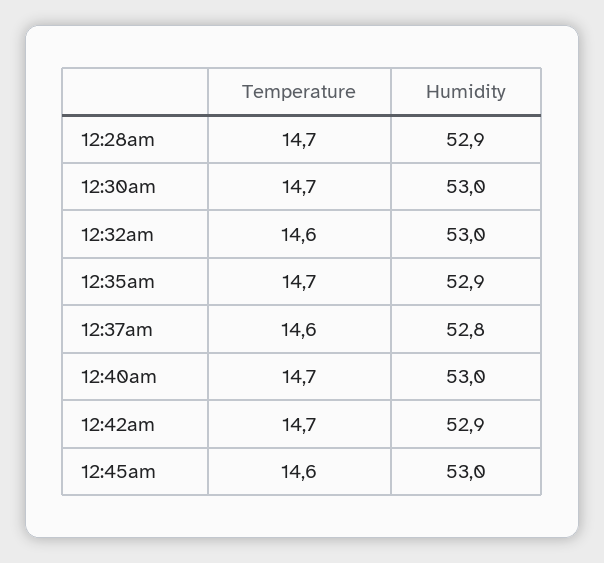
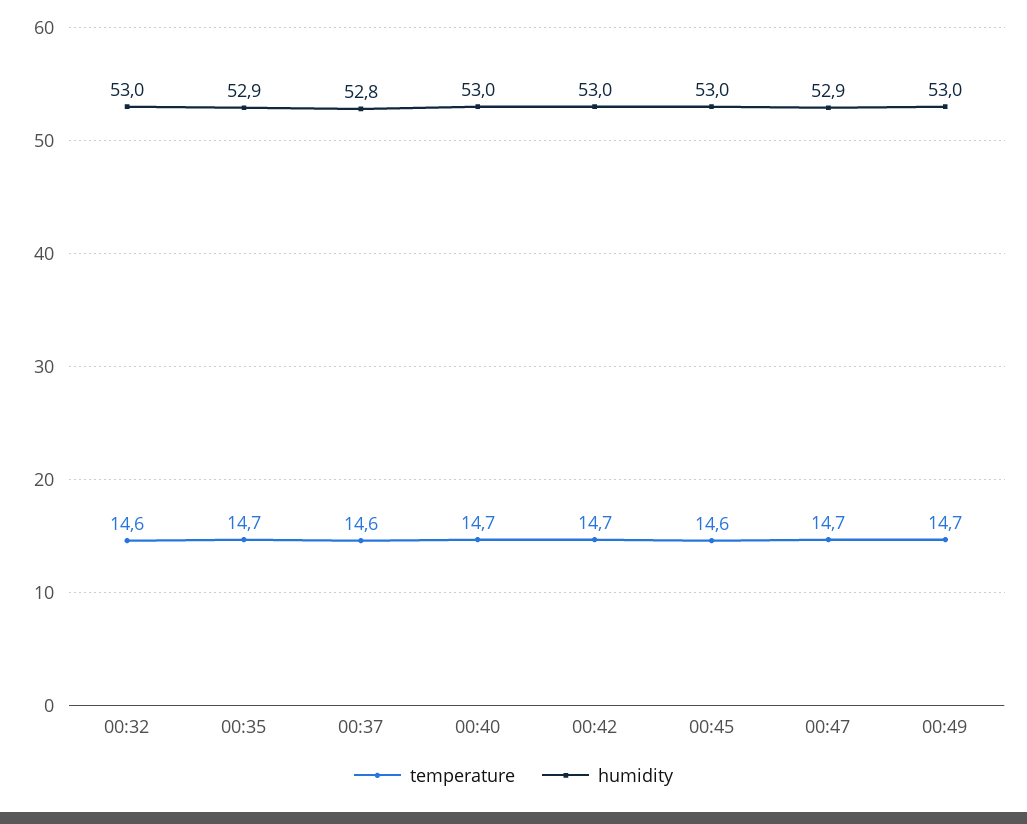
Temperature, 12:28am: 14.7 -> none
Humidity, 12:28am: 52.9 -> none
Temperature, 12:30am: 14.7 -> none
Humidity, 12:30am: 53 -> none
Humidity, 12:42am: 52.9 -> 53
Temperature, 00:47: none -> 14.7
Humidity, 00:47: none -> 52.9
Temperature, 00:49: none -> 14.7
Humidity, 00:49: none -> 53

